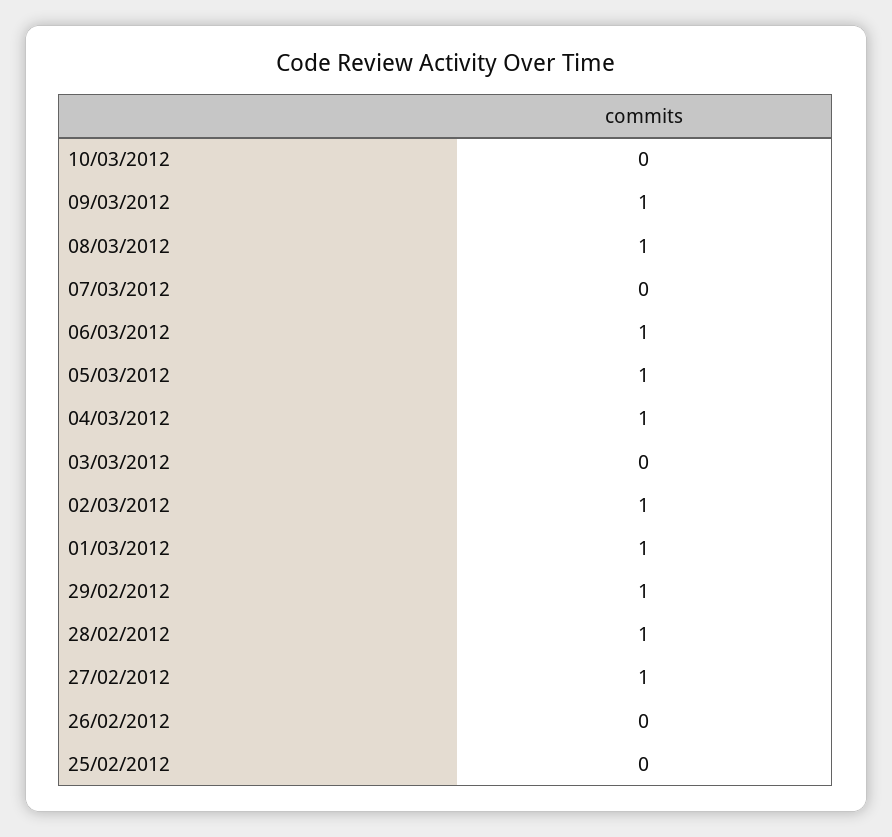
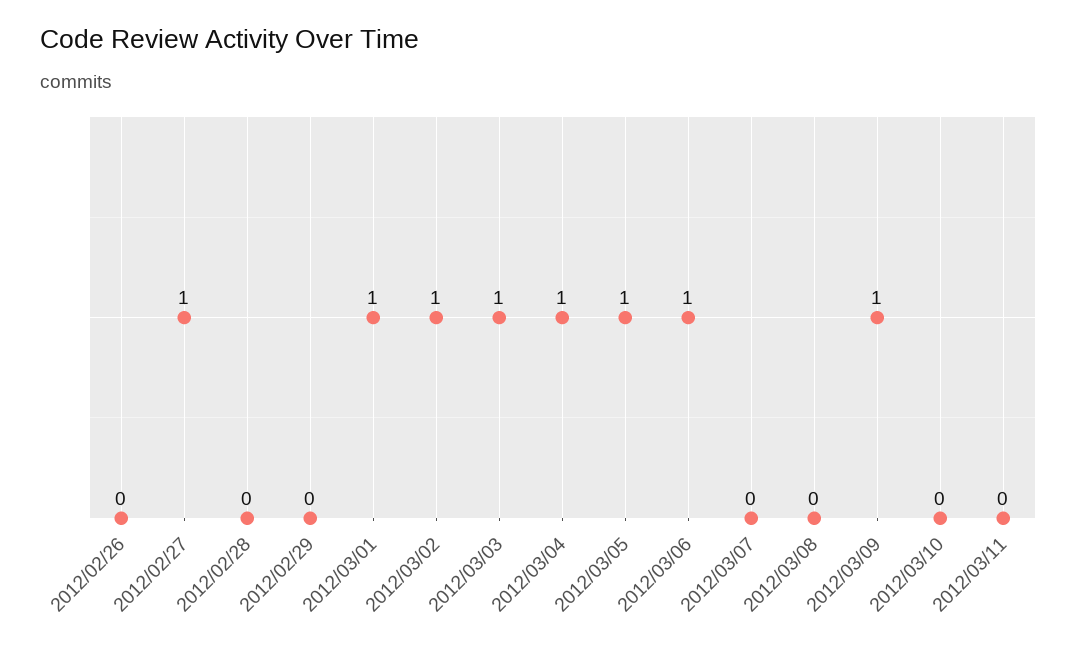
08/03/2012: 1 -> 0
03/03/2012: 0 -> 1
29/02/2012: 1 -> 0
28/02/2012: 1 -> 0
25/02/2012: 0 -> none
2012/03/11: none -> 0

